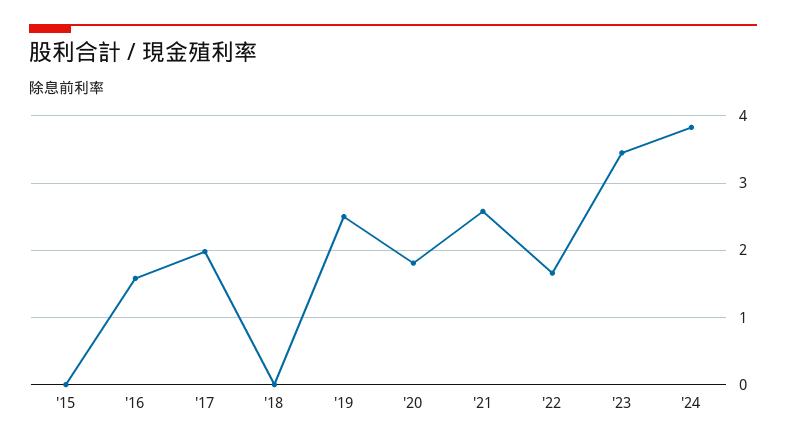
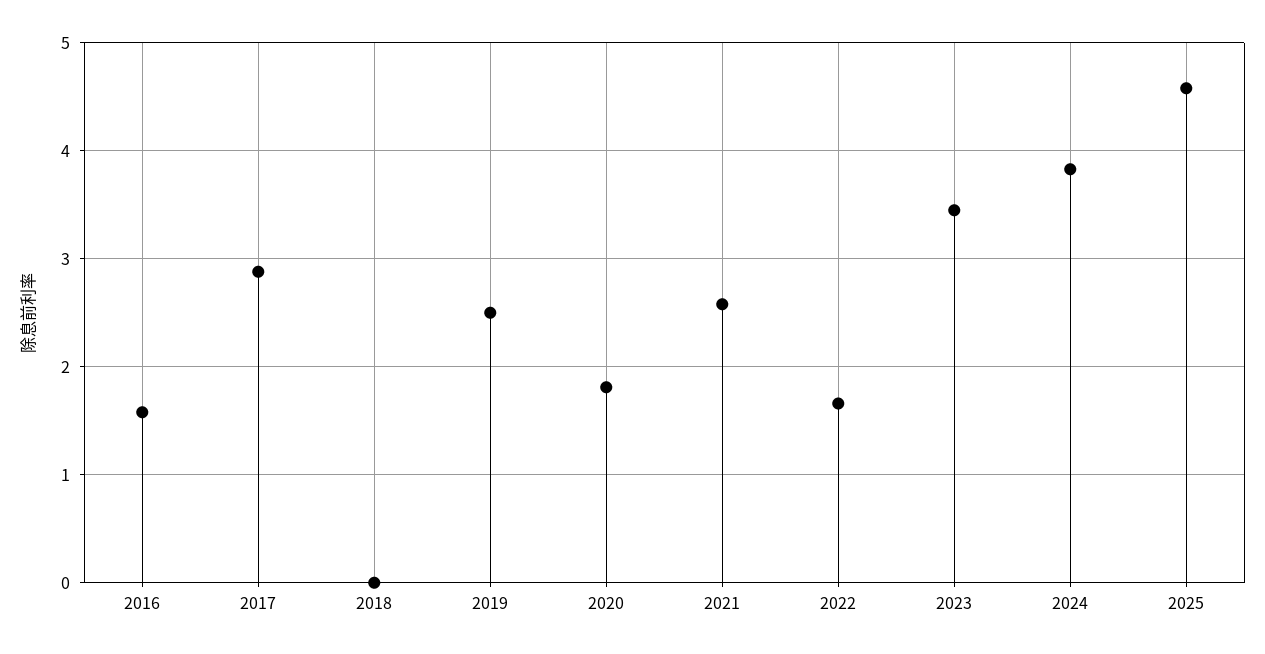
'15: 0 -> none
'17: 2 -> 2.9
2025: none -> 4.6

